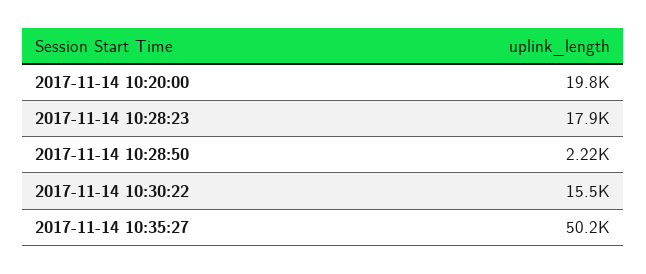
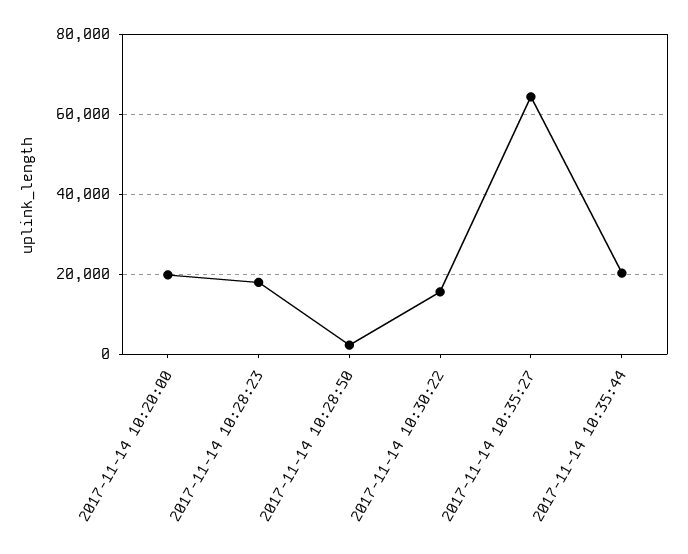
2017-11-14 10:35:27: 50200 -> 64000
2017-11-14 10:35:44: none -> 20000

